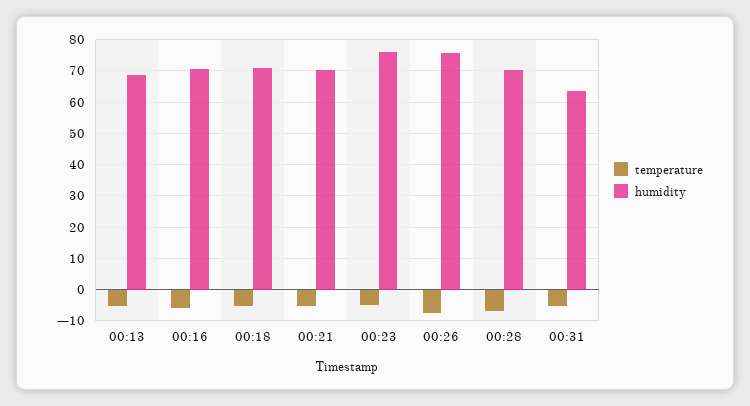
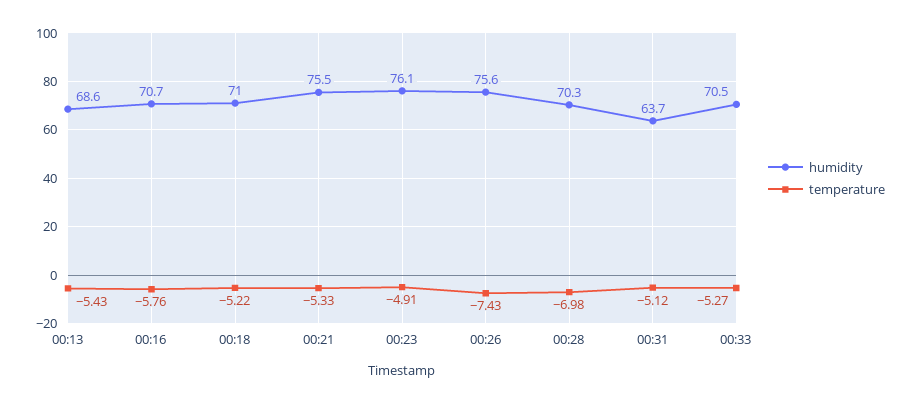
humidity, 00:21: 70 -> 75.5
humidity, 00:33: none -> 70.5
temperature, 00:33: none -> -5.27

